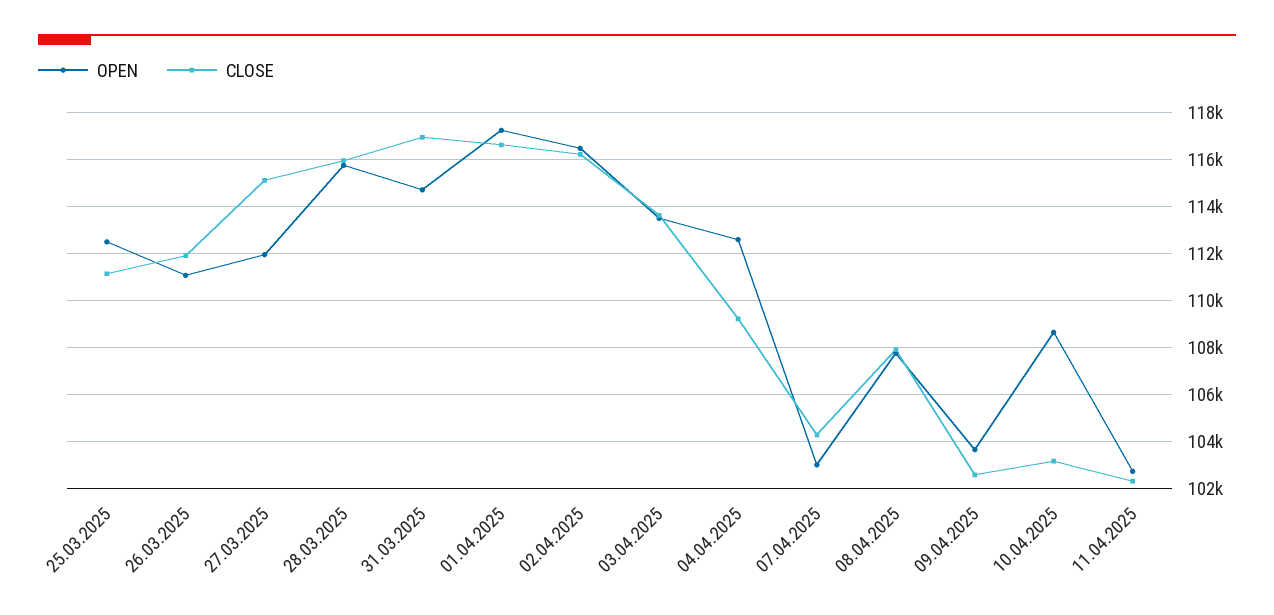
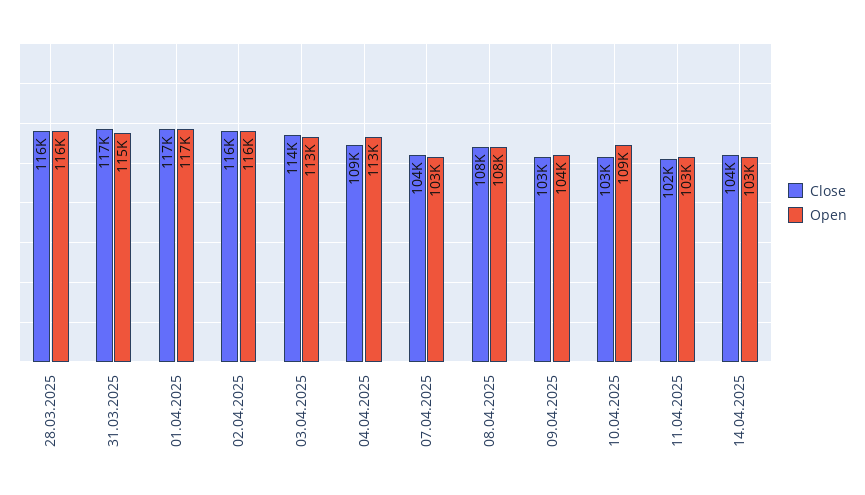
OPEN, 25.03.2025: 112500 -> none
CLOSE, 25.03.2025: 111000 -> none
OPEN, 26.03.2025: 111000 -> none
CLOSE, 26.03.2025: 112000 -> none
OPEN, 27.03.2025: 112000 -> none
CLOSE, 27.03.2025: 115000 -> none
CLOSE, 14.04.2025: none -> 104000
OPEN, 14.04.2025: none -> 103000

